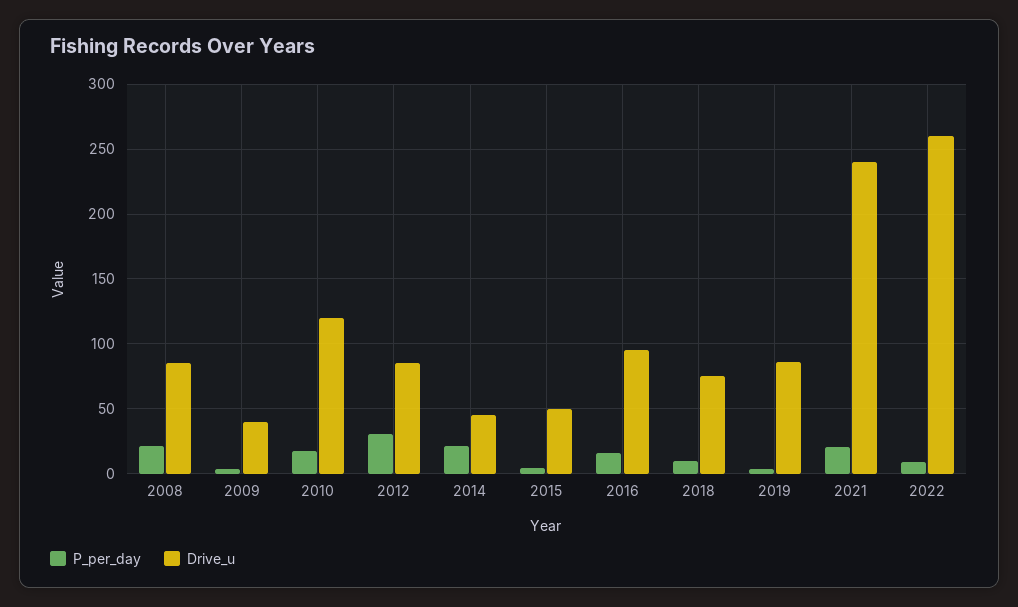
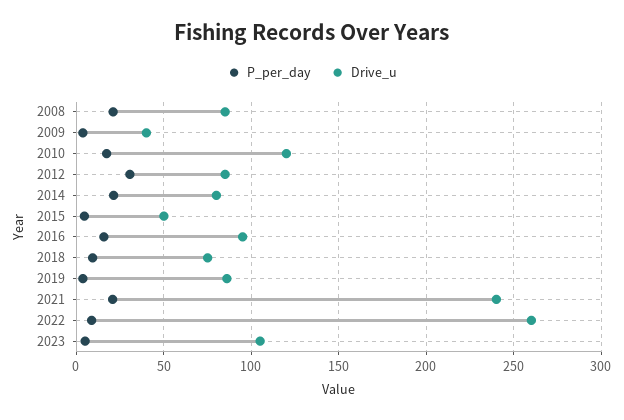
Drive_u, 2014: 45 -> 80
P_per_day, 2023: none -> 5
Drive_u, 2023: none -> 105

